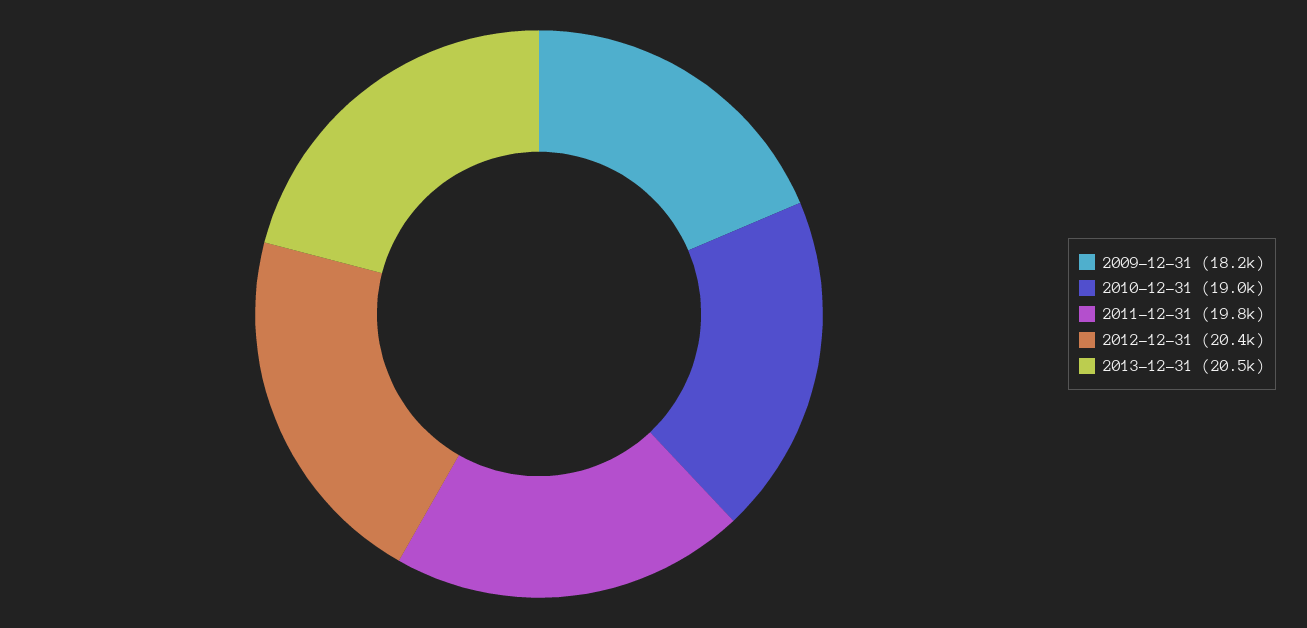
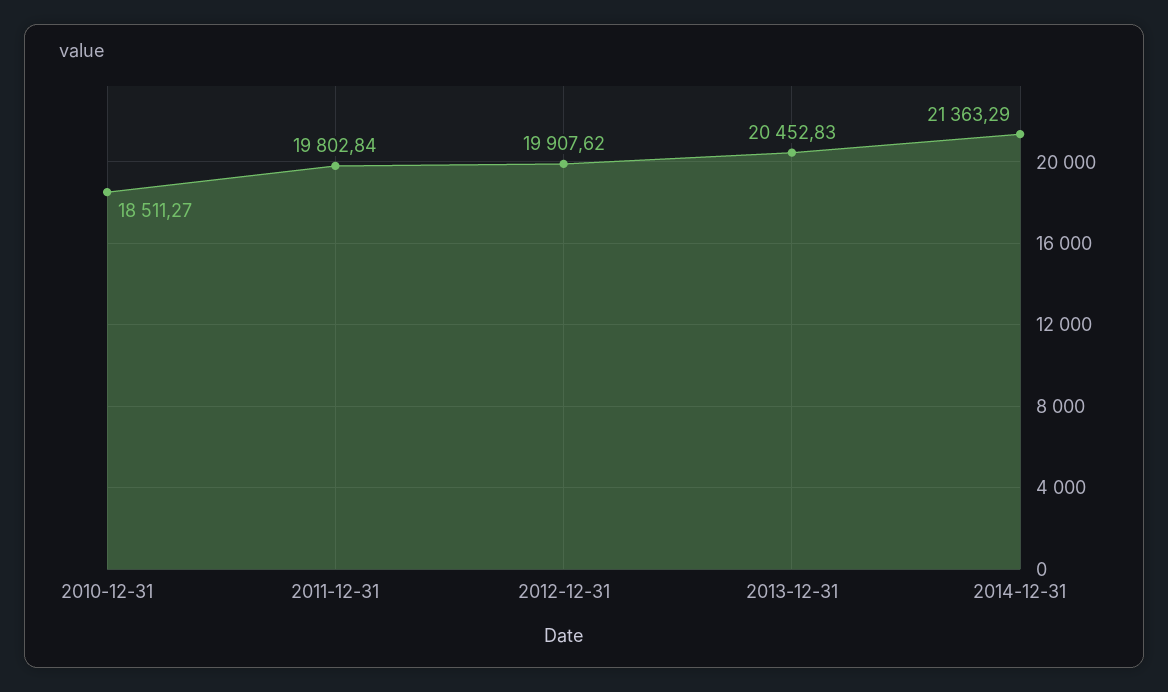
2009-12-31: 18200 -> none
2010-12-31: 19000 -> 18511.27
2012-12-31: 20400 -> 19907.62
2014-12-31: none -> 21363.29

